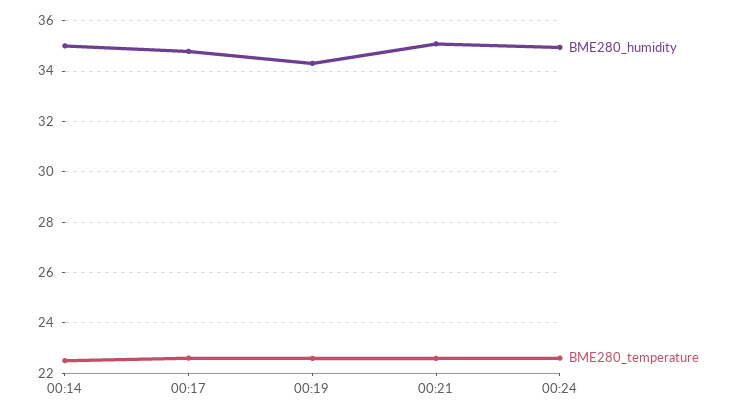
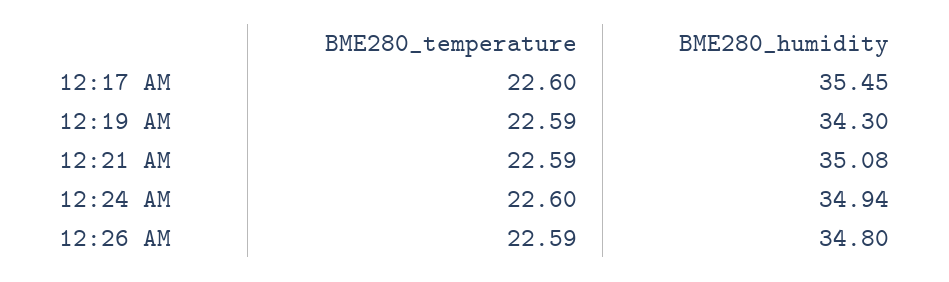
BME280_humidity, 00:14: 35 -> none
BME280_temperature, 00:14: 22.5 -> none
BME280_humidity, 00:17: 34.75 -> 35.45
BME280_temperature, 12:26 AM: none -> 22.59
BME280_humidity, 12:26 AM: none -> 34.8

